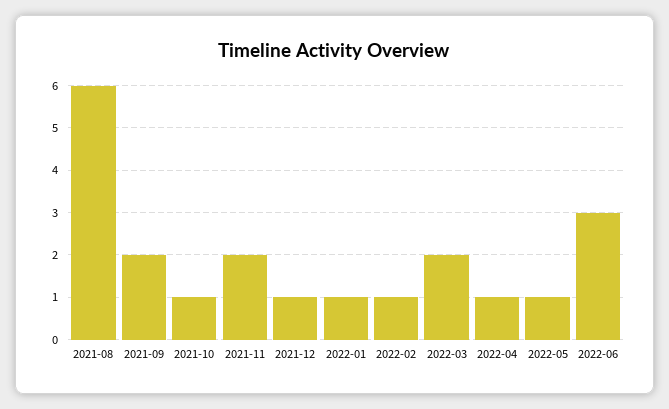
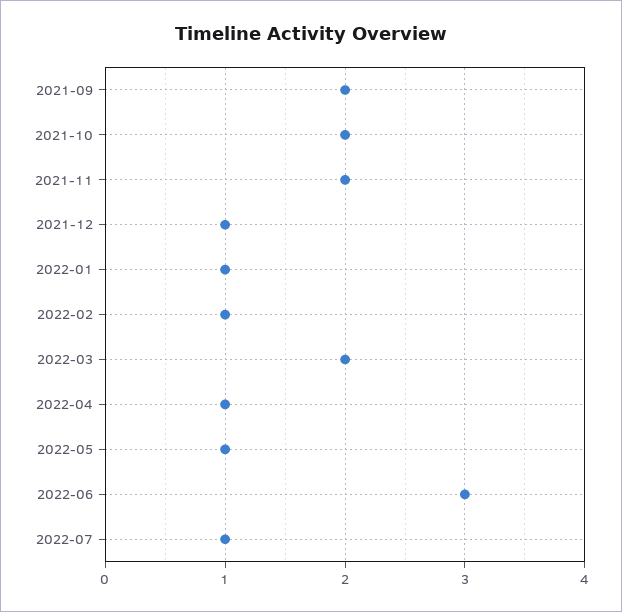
2021-08: 6 -> none
2021-10: 1 -> 2
2022-07: none -> 1

